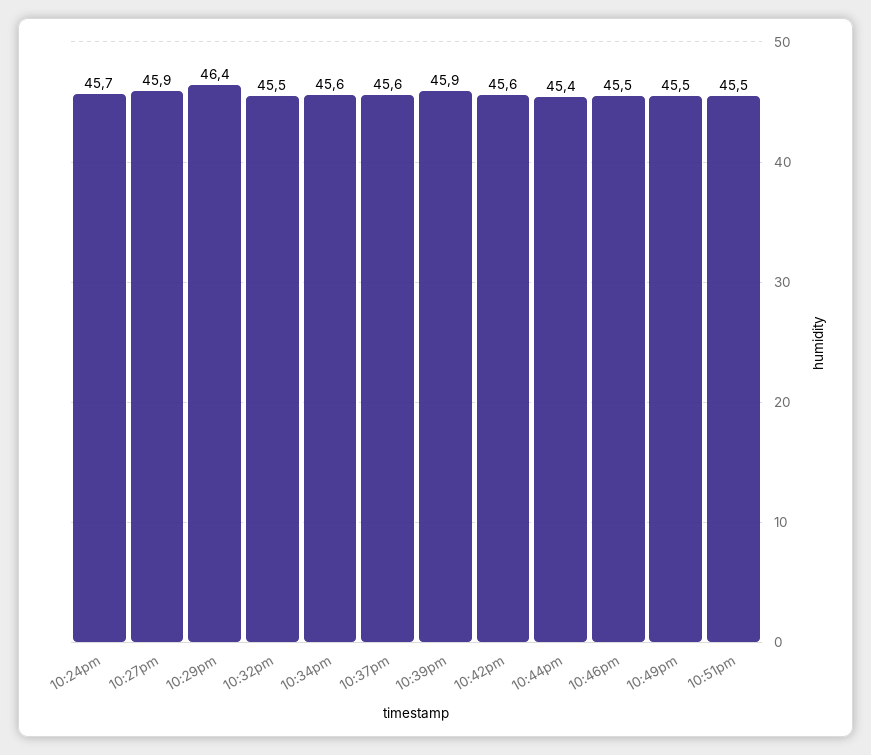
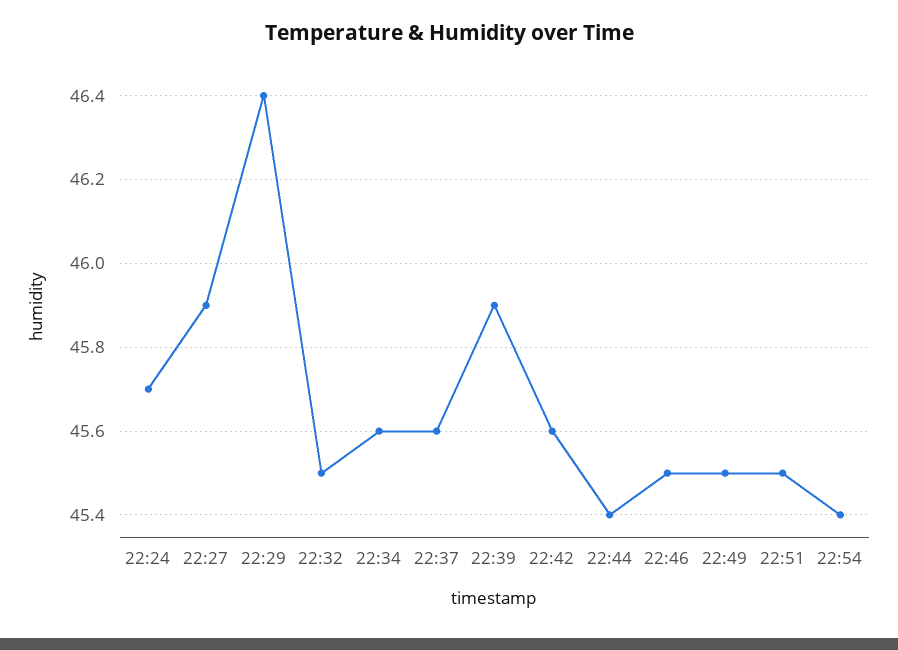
22:54: none -> 45.4

